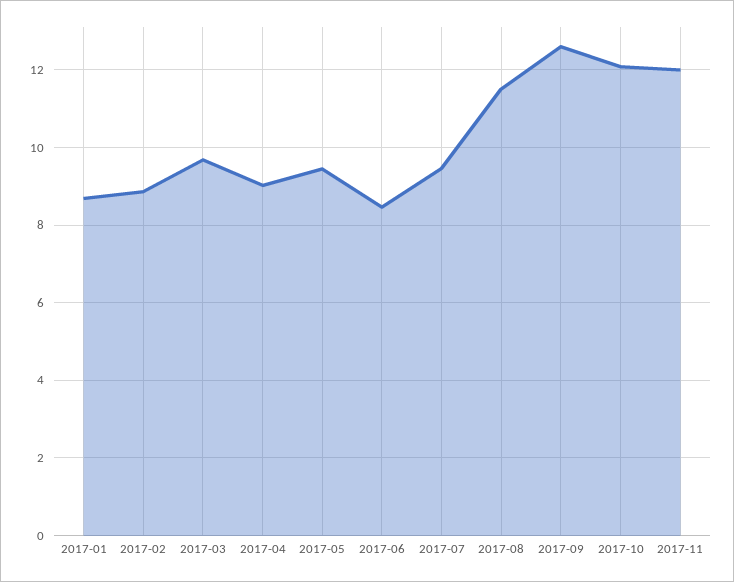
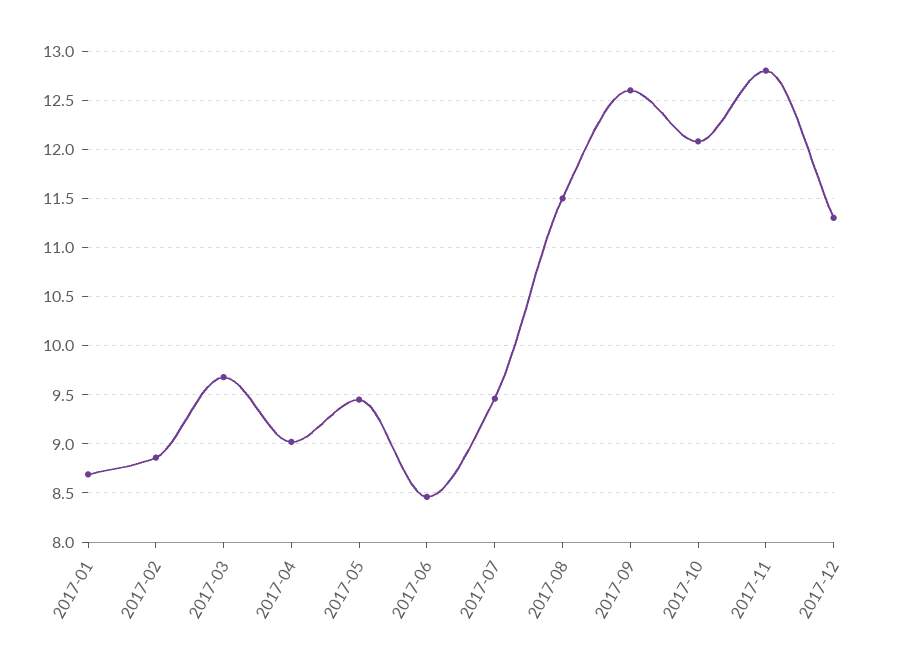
2017-11: 12 -> 12.8
2017-12: none -> 11.3

